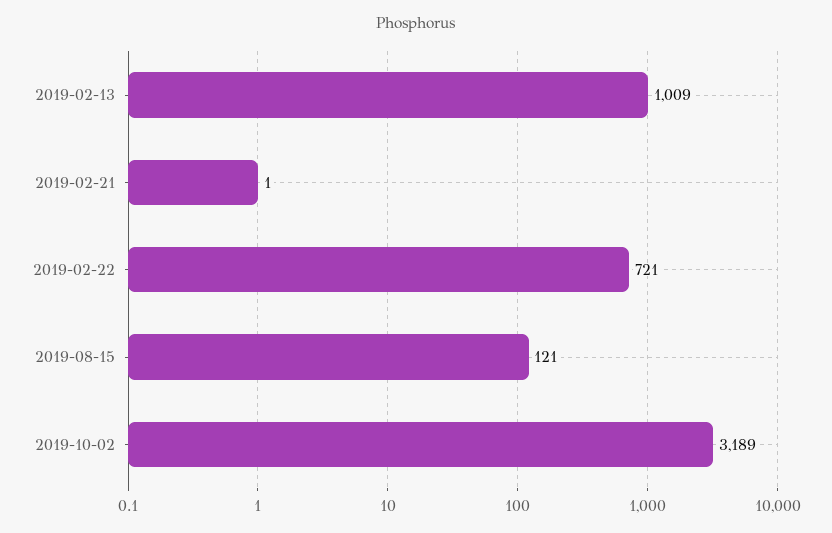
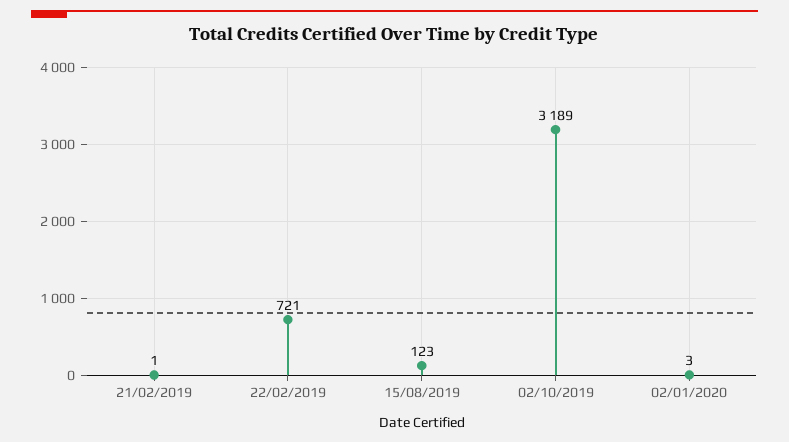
2019-02-13: 1009 -> none
2019-08-15: 121 -> 123
02/01/2020: none -> 3

